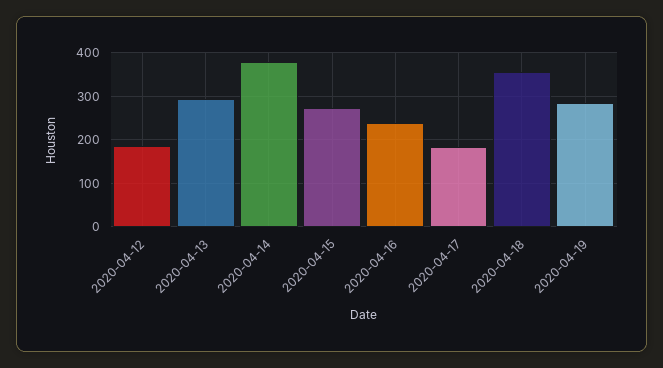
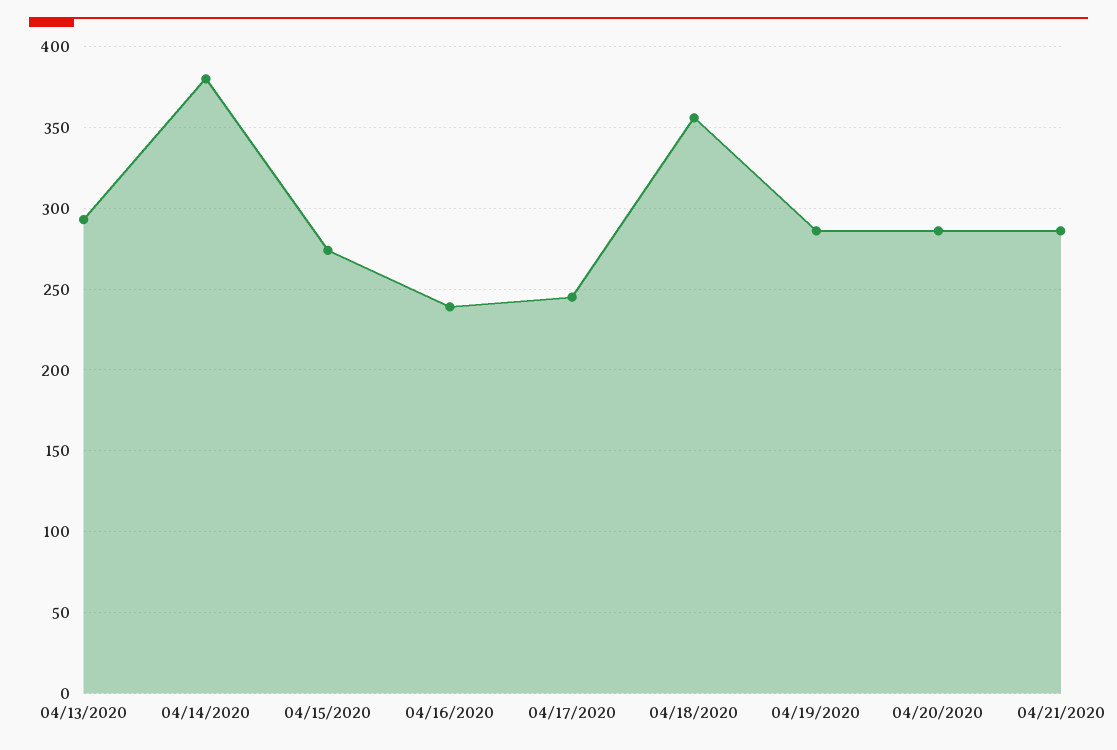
2020-04-12: 180 -> none
2020-04-17: 180 -> 245
04/20/2020: none -> 285
04/21/2020: none -> 285

